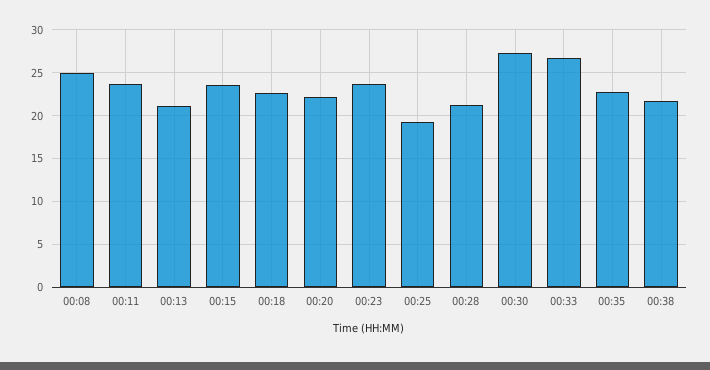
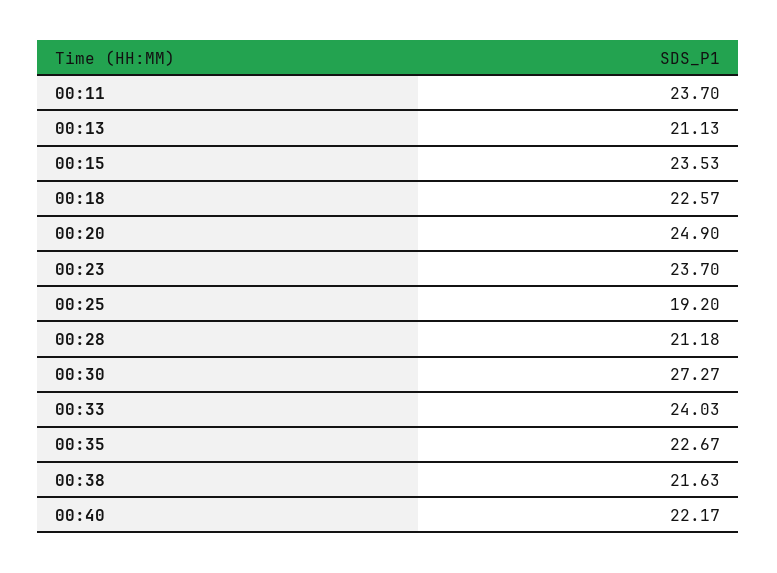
00:08: 25 -> none
00:20: 22 -> 24.9
00:33: 27 -> 24.03
00:40: none -> 22.17

